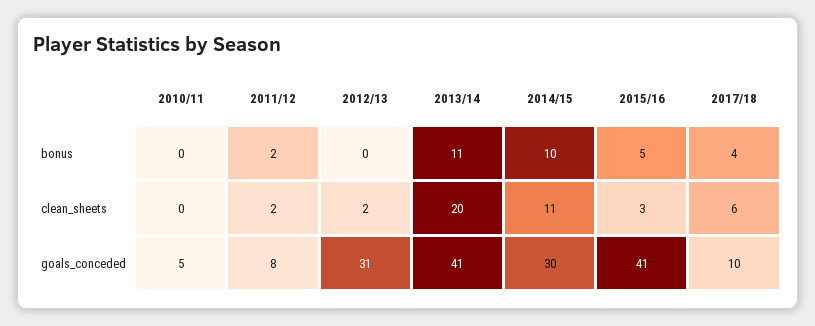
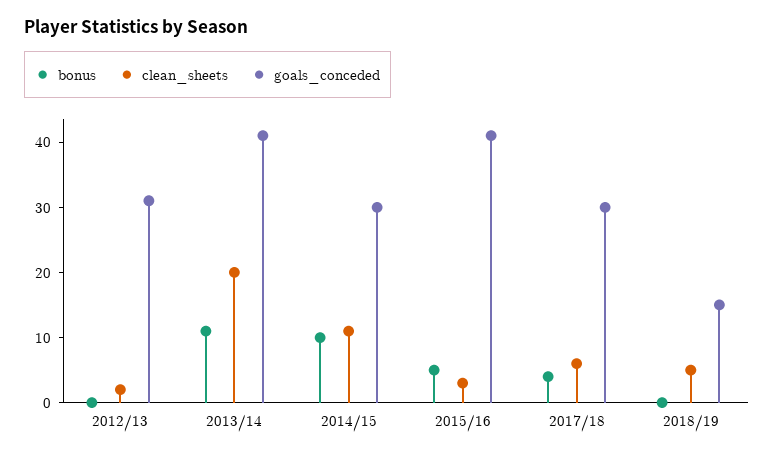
bonus, 2010/11: 0 -> none
bonus, 2011/12: 2 -> none
clean_sheets, 2010/11: 0 -> none
clean_sheets, 2011/12: 2 -> none
goals_conceded, 2010/11: 5 -> none
goals_conceded, 2011/12: 8 -> none
goals_conceded, 2017/18: 10 -> 30
bonus, 2018/19: none -> 0
clean_sheets, 2018/19: none -> 5
goals_conceded, 2018/19: none -> 15

